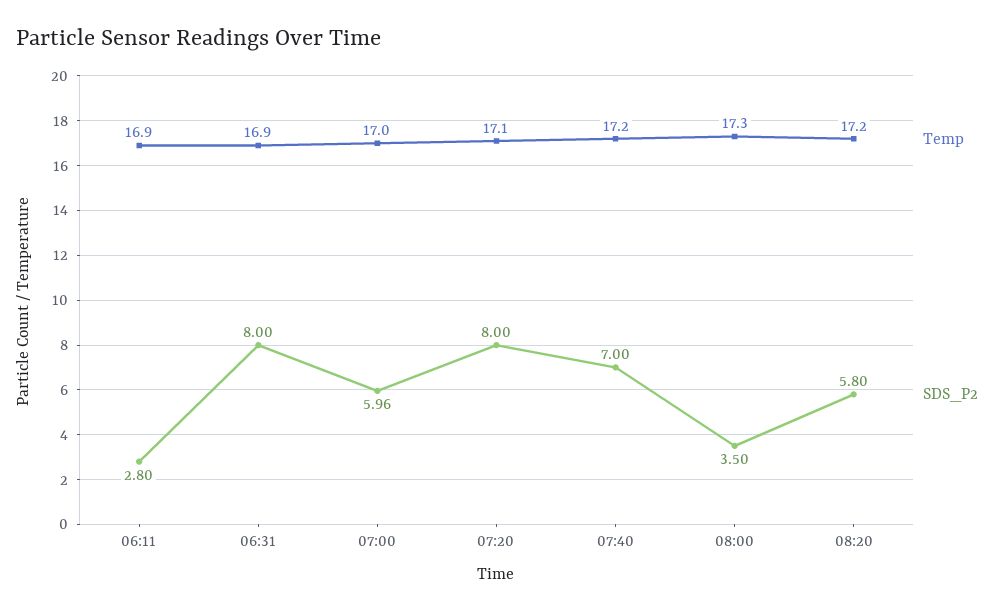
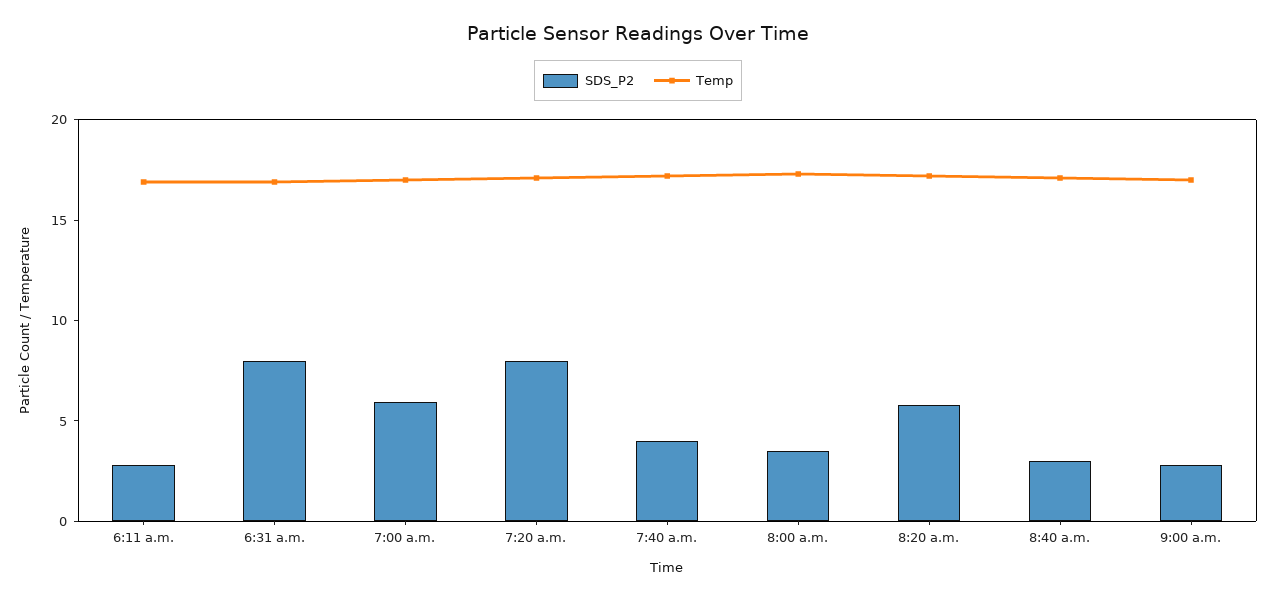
SDS_P2, 07:40: 7 -> 4
SDS_P2, 8:40 a.m.: none -> 3
Temp, 8:40 a.m.: none -> 17
SDS_P2, 9:00 a.m.: none -> 3
Temp, 9:00 a.m.: none -> 17

